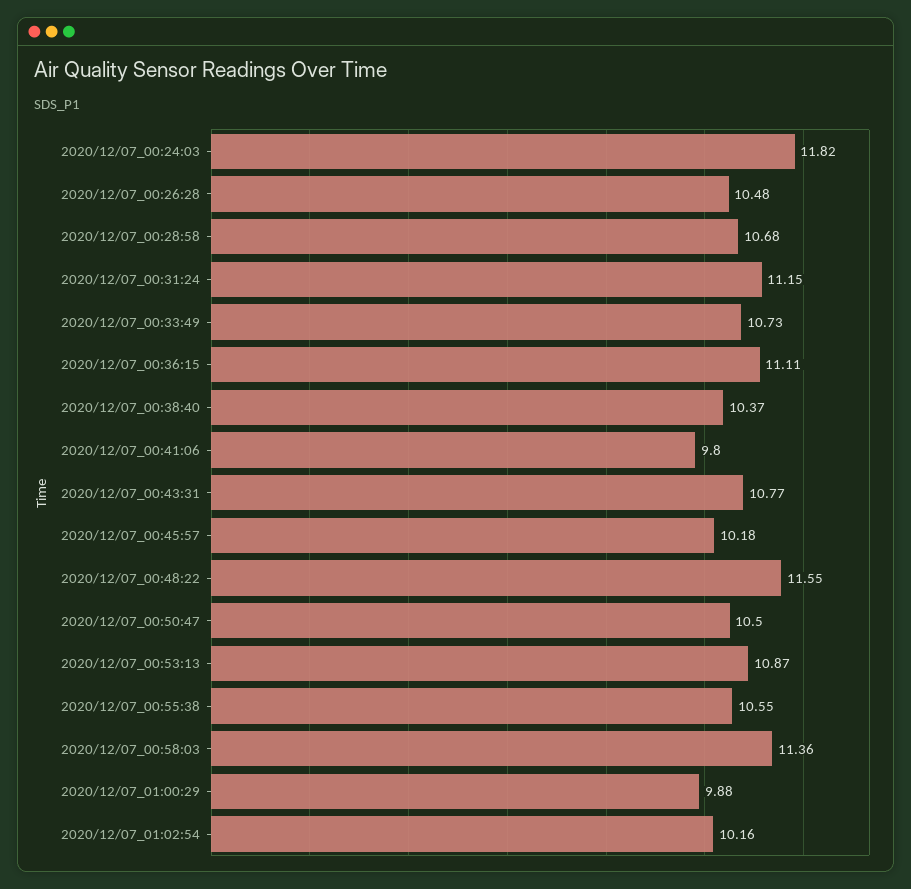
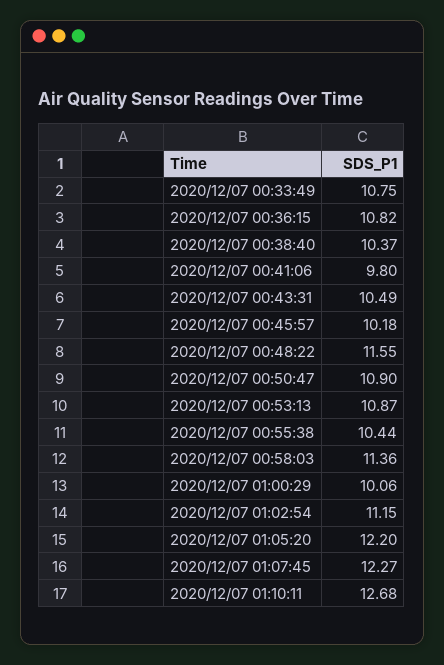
2020/12/07_00:24:03: 11.82 -> none
2020/12/07_00:26:28: 10.48 -> none
2020/12/07_00:28:58: 10.68 -> none
2020/12/07_00:31:24: 11.15 -> none
2020/12/07_00:33:49: 10.73 -> 10.75
2020/12/07_00:36:15: 11.11 -> 10.82
2020/12/07_00:43:31: 10.77 -> 10.49
2020/12/07_00:50:47: 10.5 -> 10.9
2020/12/07_00:55:38: 10.55 -> 10.44
2020/12/07_01:00:29: 9.88 -> 10.06
2020/12/07_01:02:54: 10.16 -> 11.15
2020/12/07 01:05:20: none -> 12.2
2020/12/07 01:07:45: none -> 12.27
2020/12/07 01:10:11: none -> 12.68

